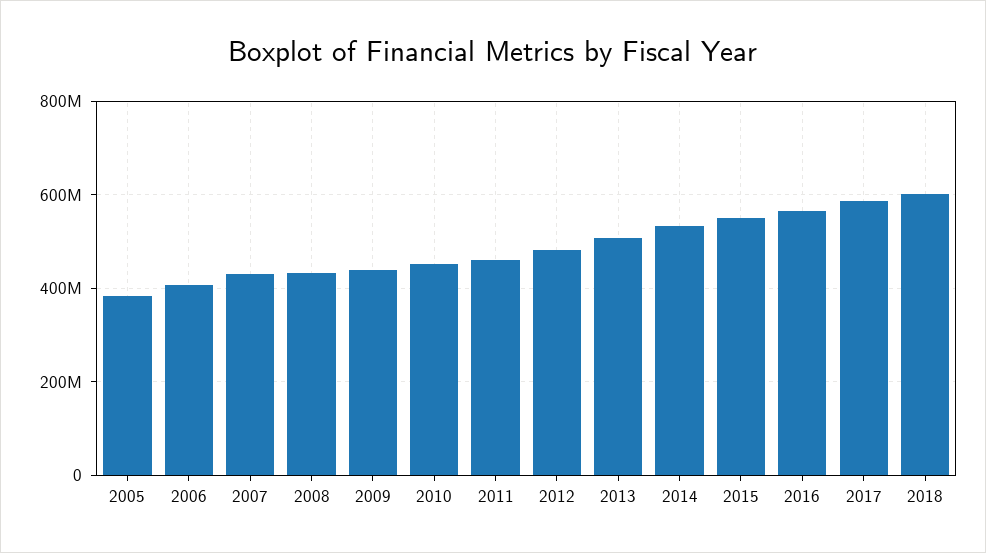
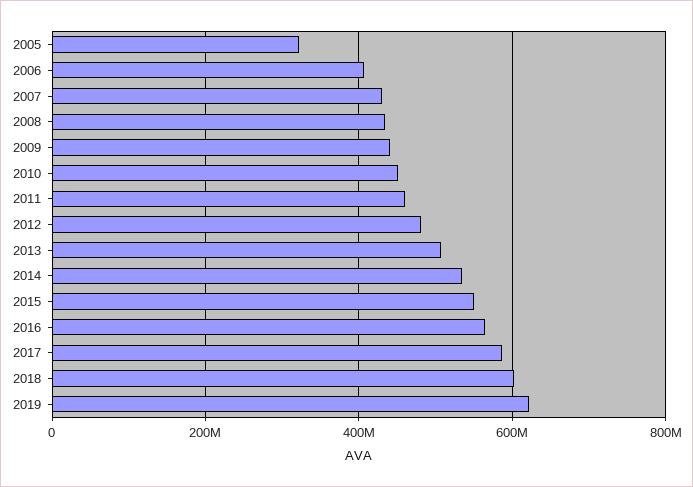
2005: 380000000 -> 320000000
2019: none -> 620000000

